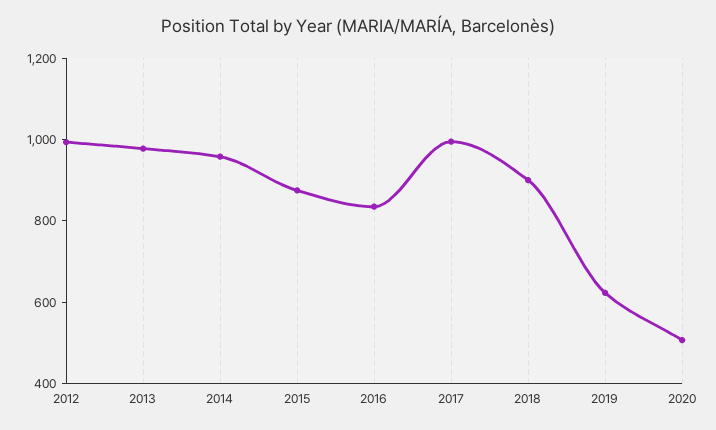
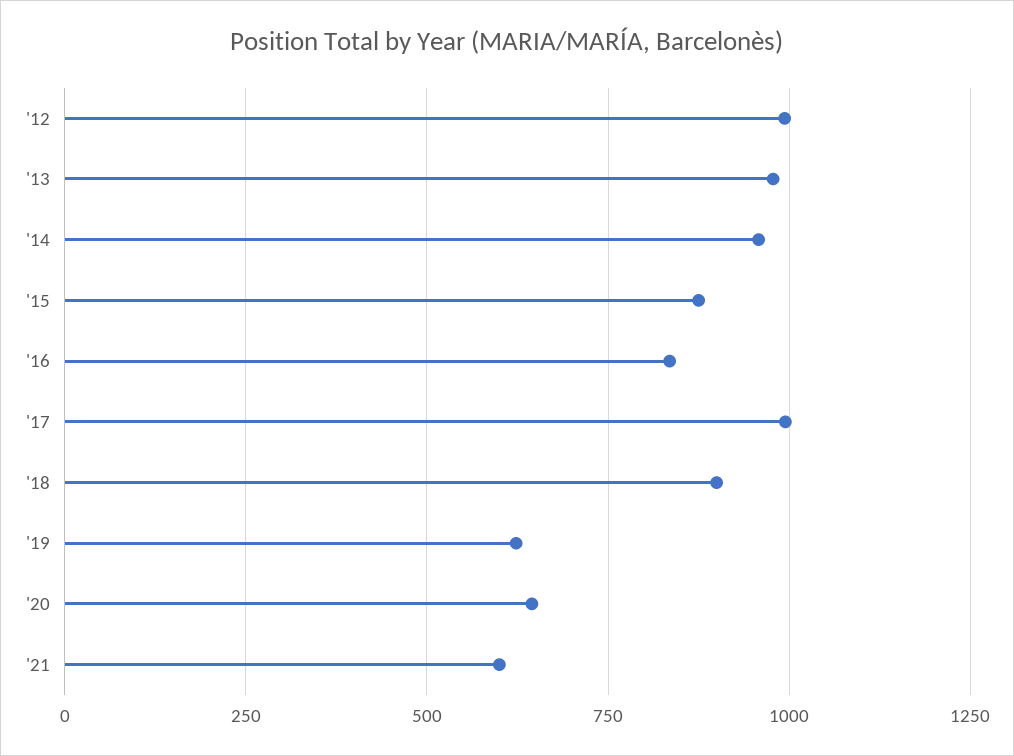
2020: 500 -> 650
'21: none -> 600

